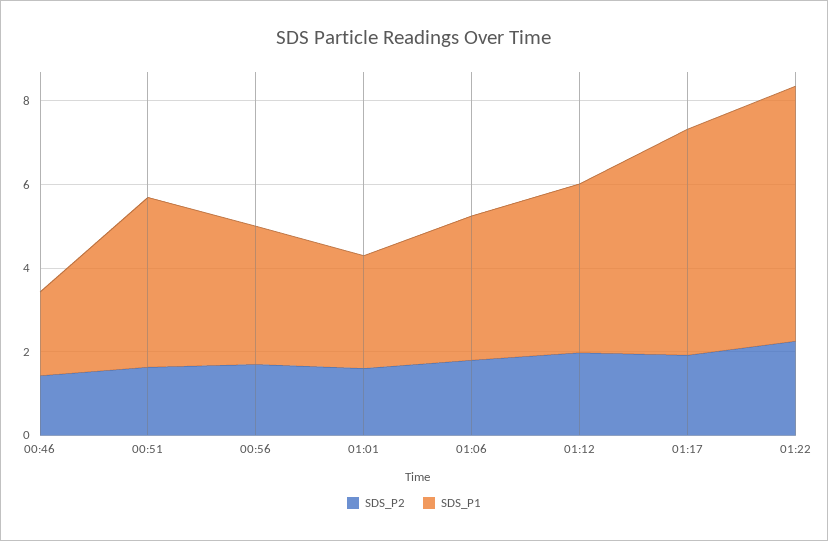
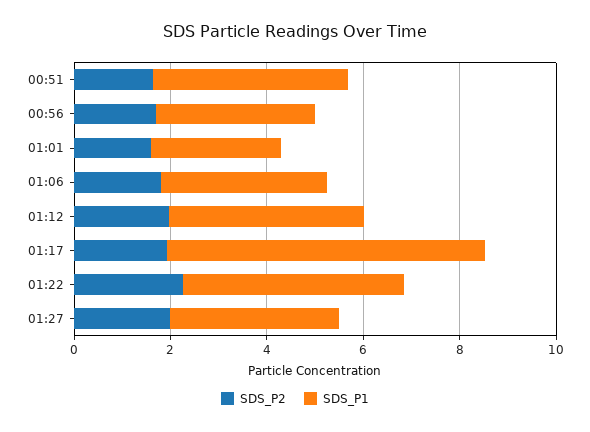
SDS_P2, 00:46: 1.5 -> none
SDS_P1, 00:46: 2 -> none
SDS_P1, 01:17: 5.5 -> 6.5
SDS_P1, 01:22: 6 -> 4.5
SDS_P2, 01:27: none -> 2
SDS_P1, 01:27: none -> 3.5

